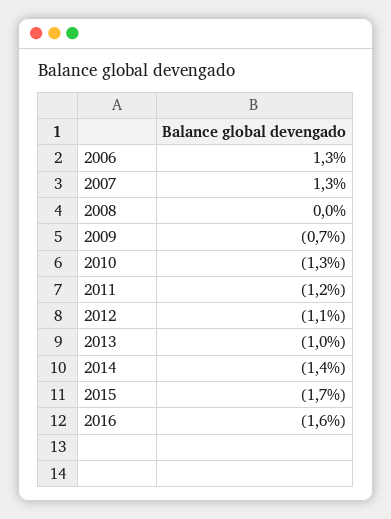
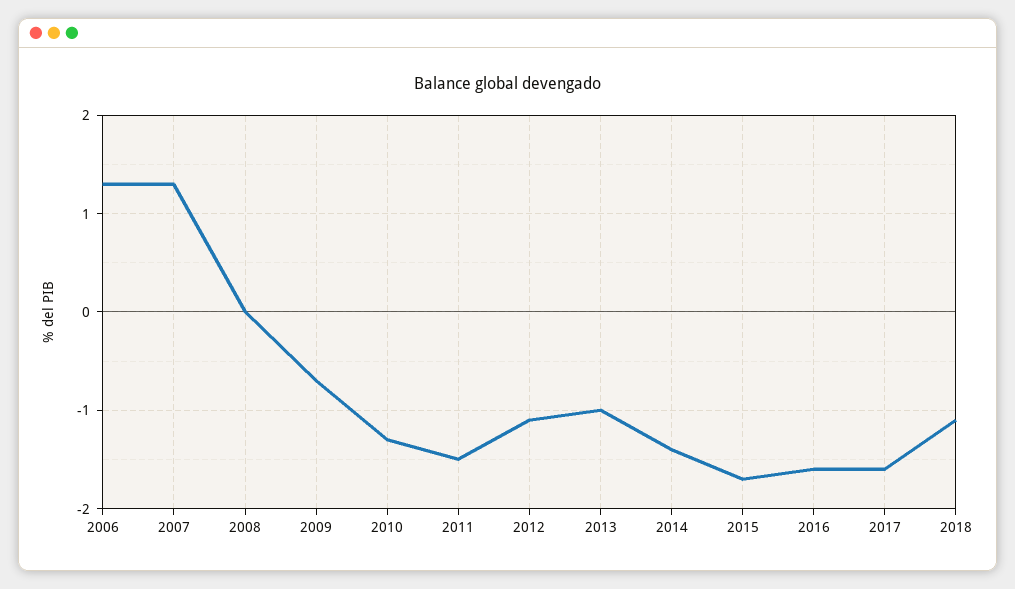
2011: -1.2 -> -1.5
2017: none -> -1.6
2018: none -> -1.1

